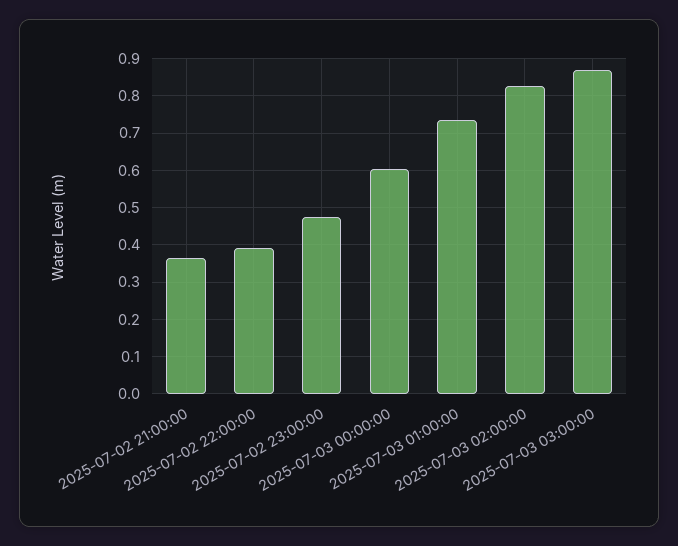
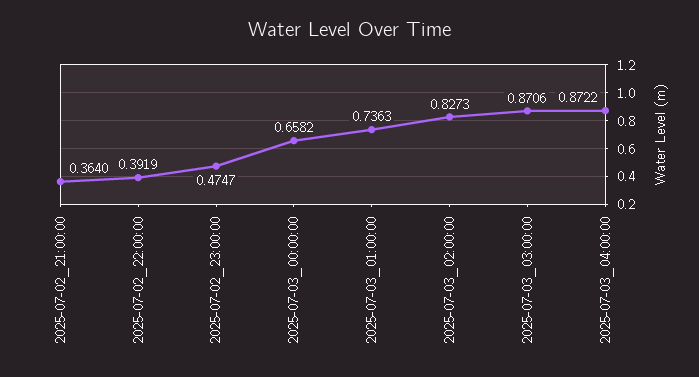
2025-07-03 00:00:00: 0.6 -> 0.6582
2025-07-03_04:00:00: none -> 0.8722

